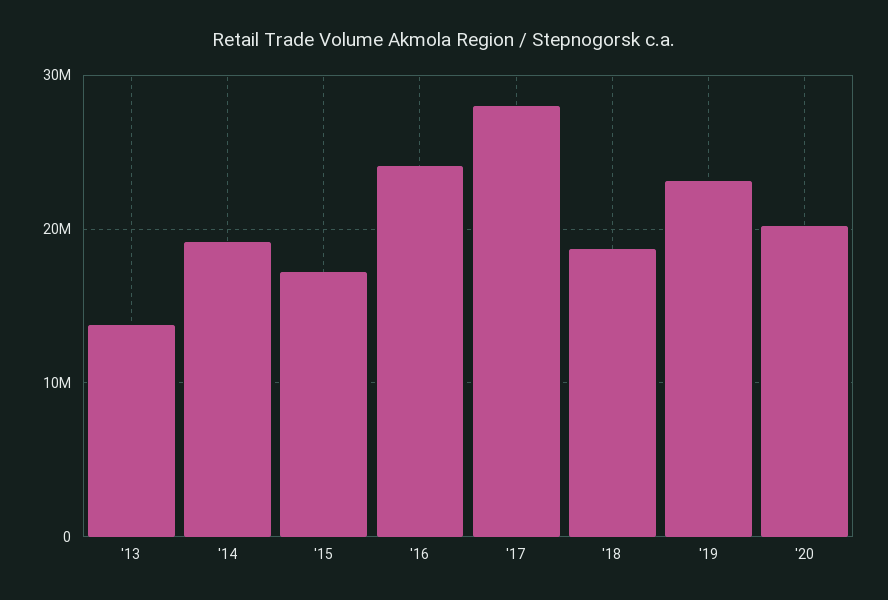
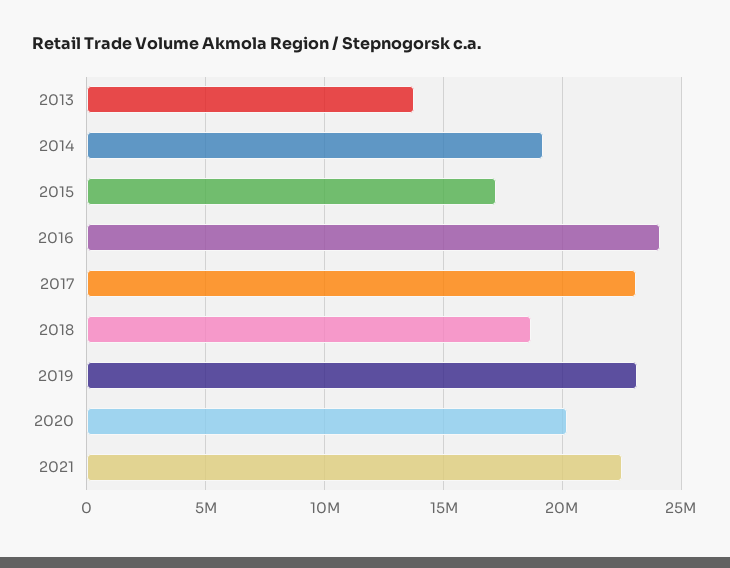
'17: 28000000 -> 23000000
2021: none -> 22500000

